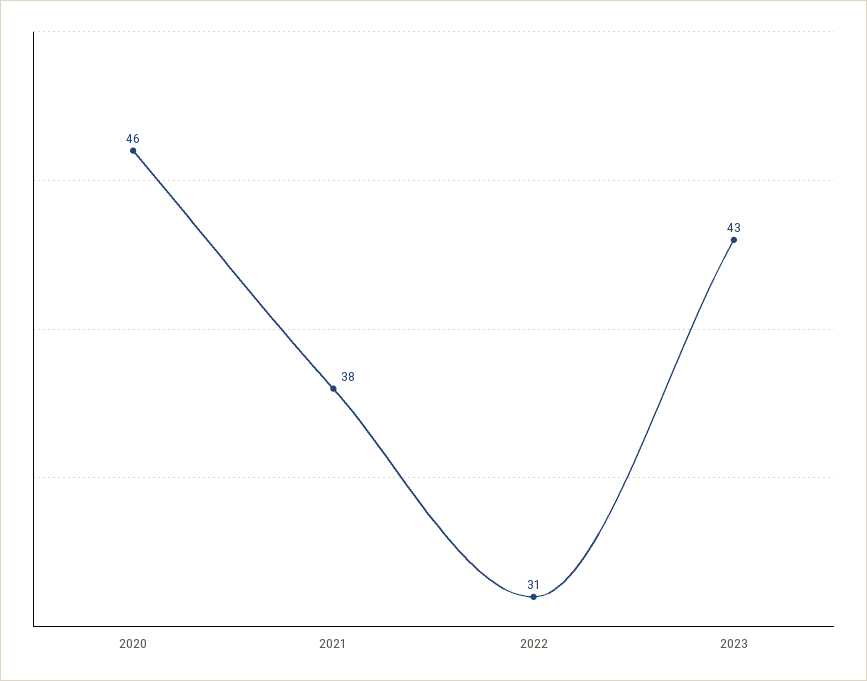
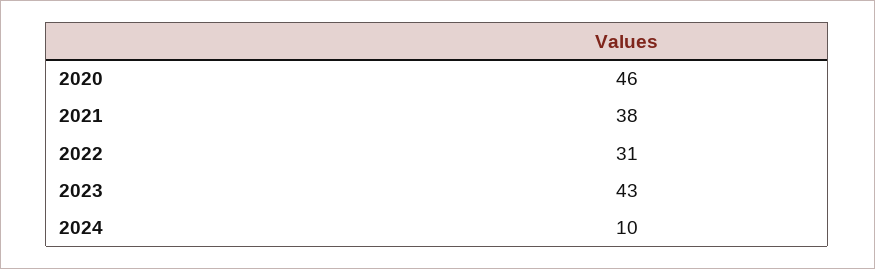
2024: none -> 10

